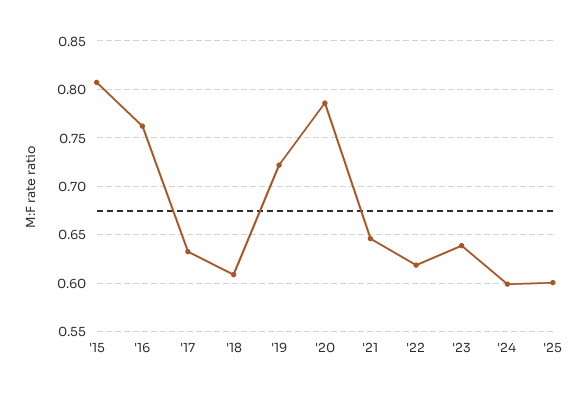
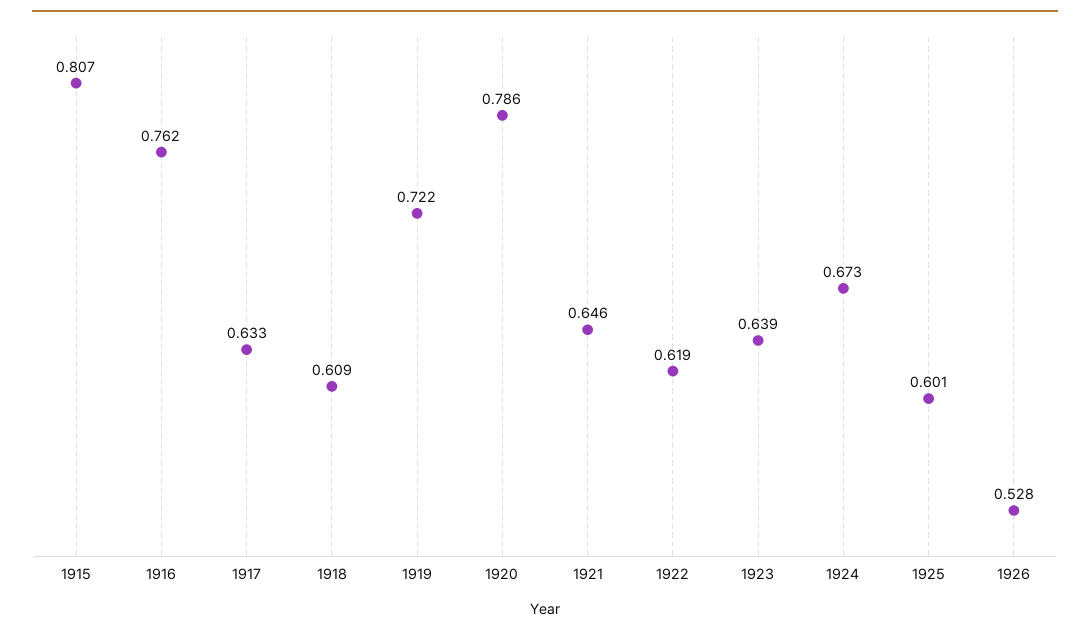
'24: 0.6 -> 0.673
1926: none -> 0.528

